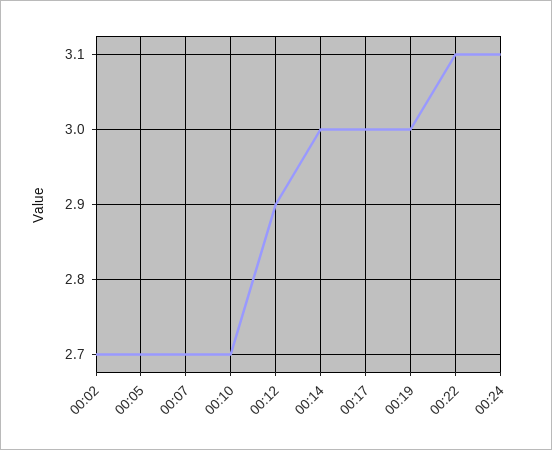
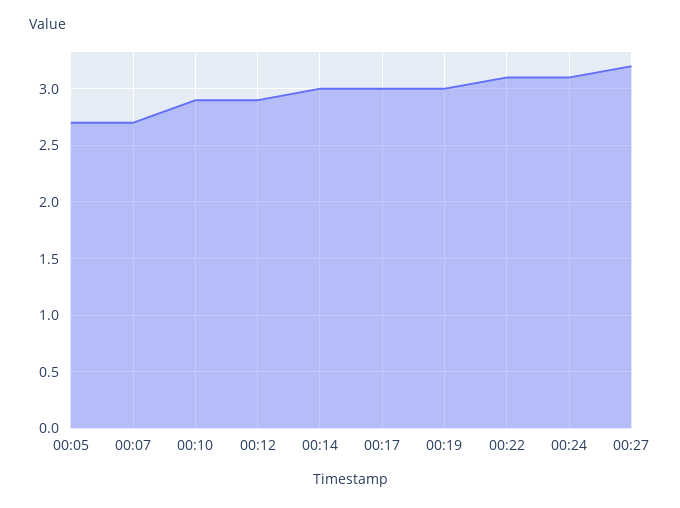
00:02: 2.7 -> none
00:10: 2.7 -> 2.9
00:27: none -> 3.2

